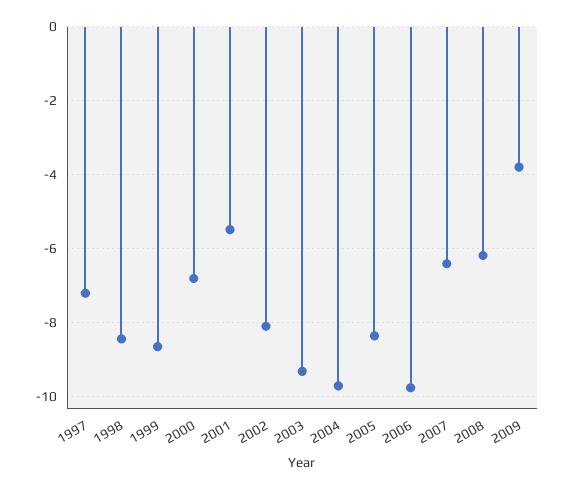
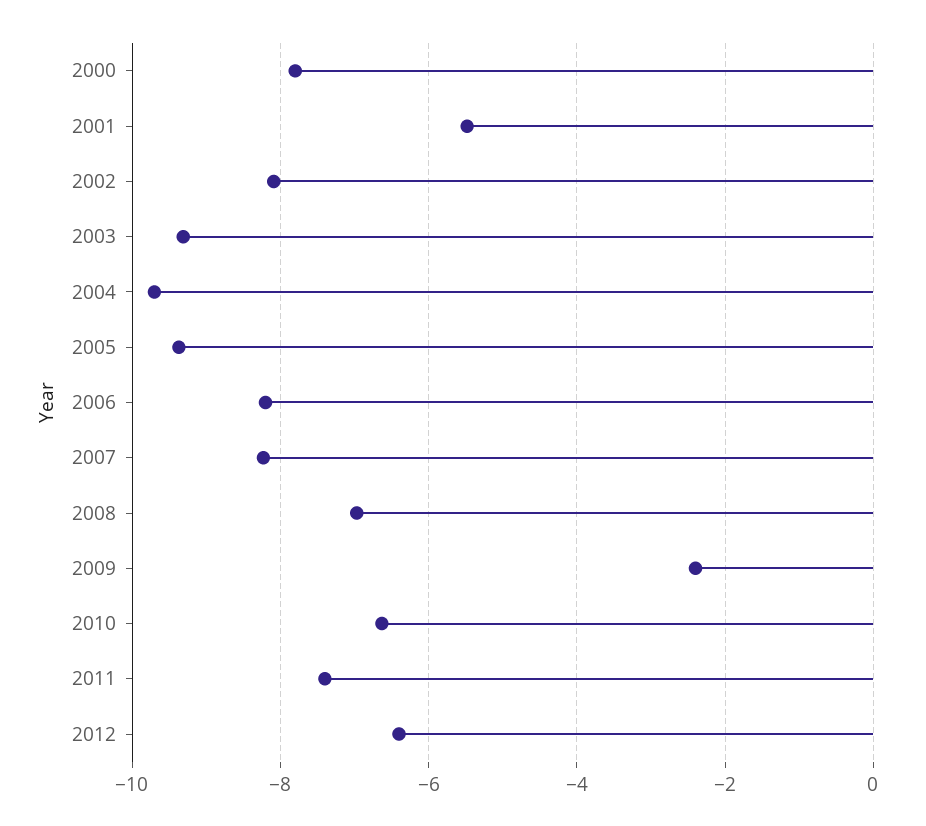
1997: -7.2 -> none
1998: -8.4 -> none
1999: -8.6 -> none
2000: -6.8 -> -7.8
2005: -8.4 -> -9.4
2006: -9.8 -> -8.2
2007: -6.4 -> -8.2
2008: -6.2 -> -7
2009: -3.8 -> -2.4
2010: none -> -6.6
2011: none -> -7.4
2012: none -> -6.4

